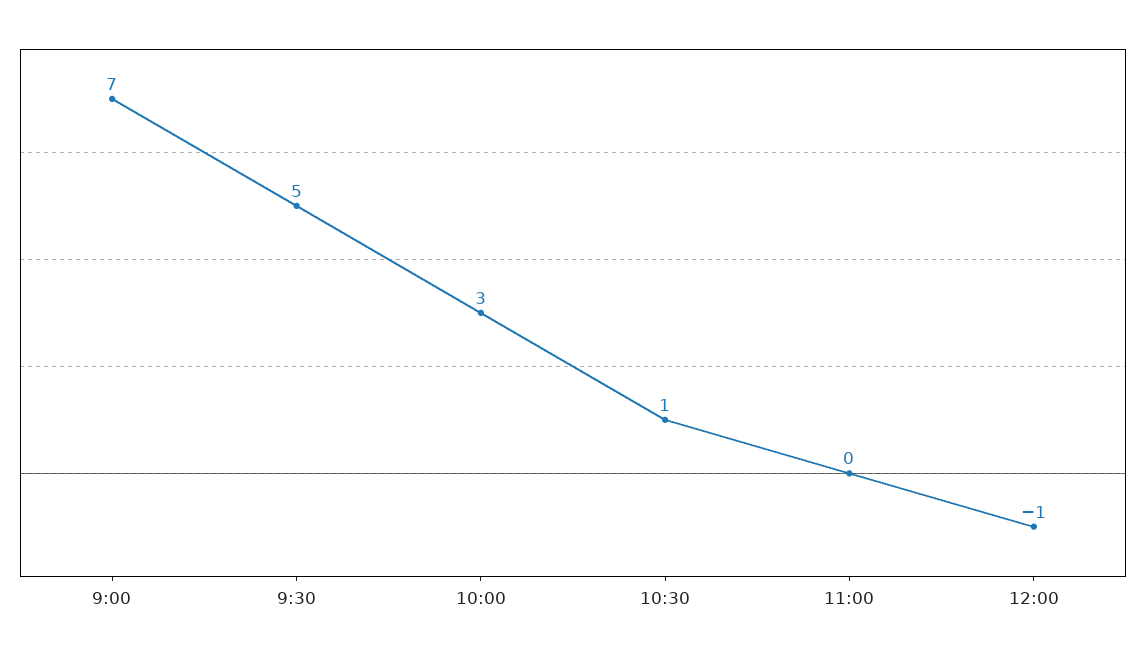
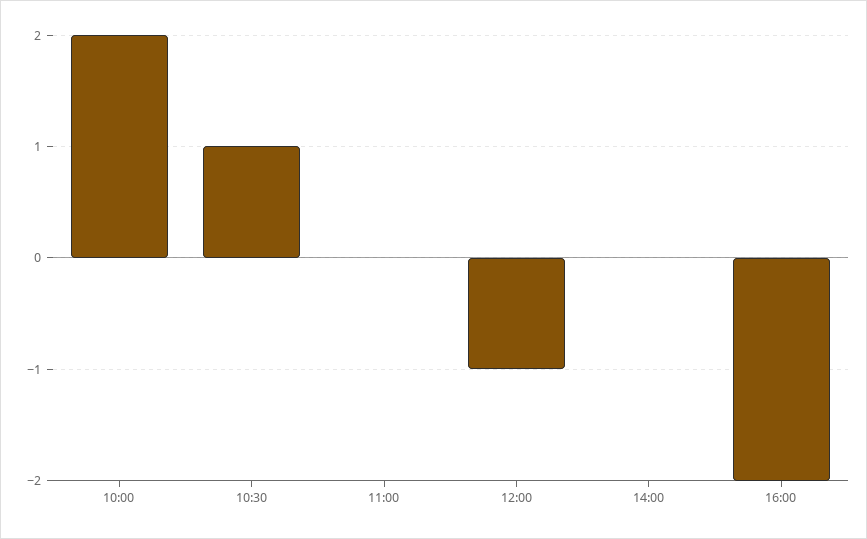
9:00: 7 -> none
9:30: 5 -> none
10:00: 3 -> 2
14:00: none -> 0
16:00: none -> -2

